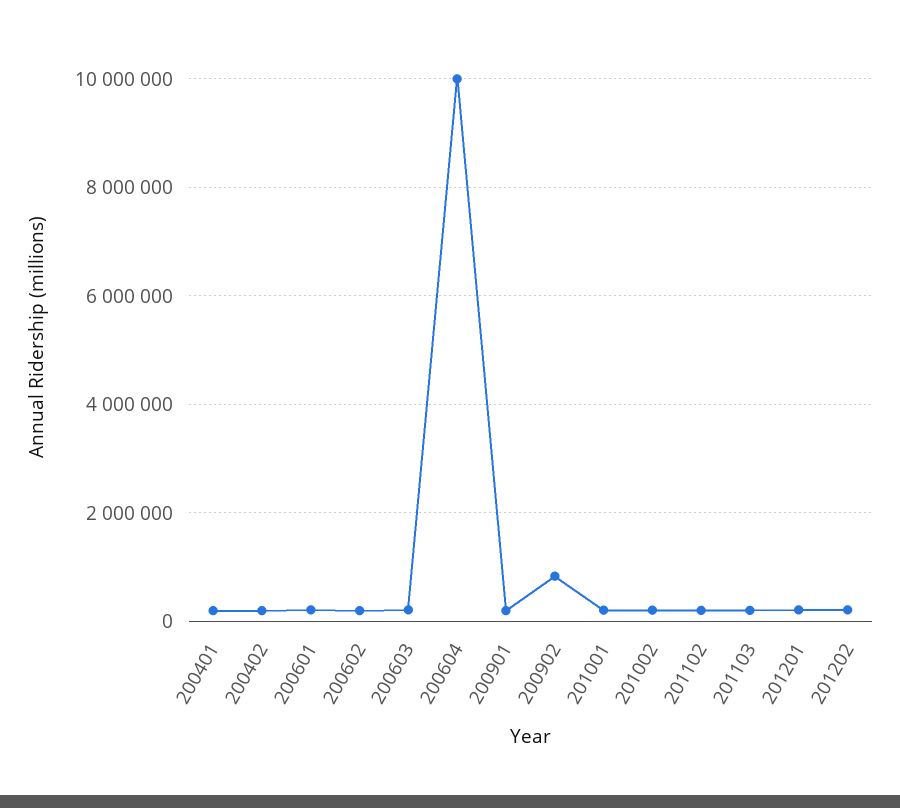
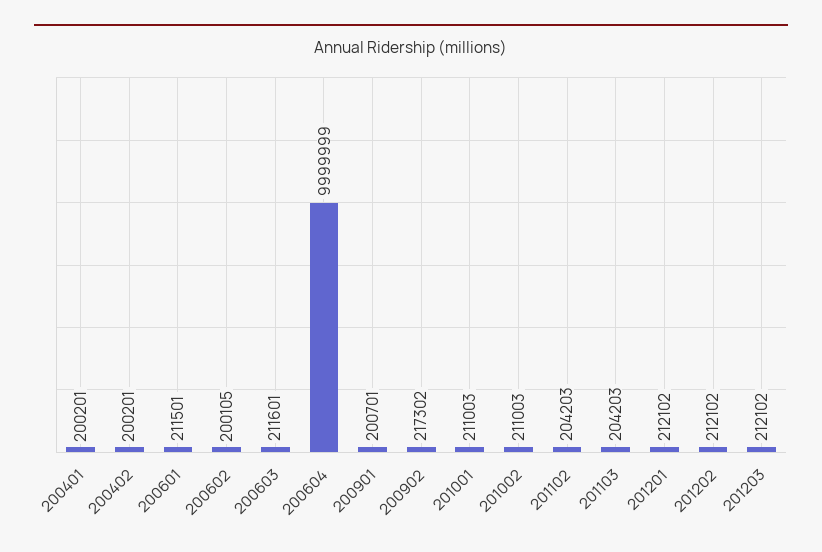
200902: 800000 -> 217302
201203: none -> 212102

